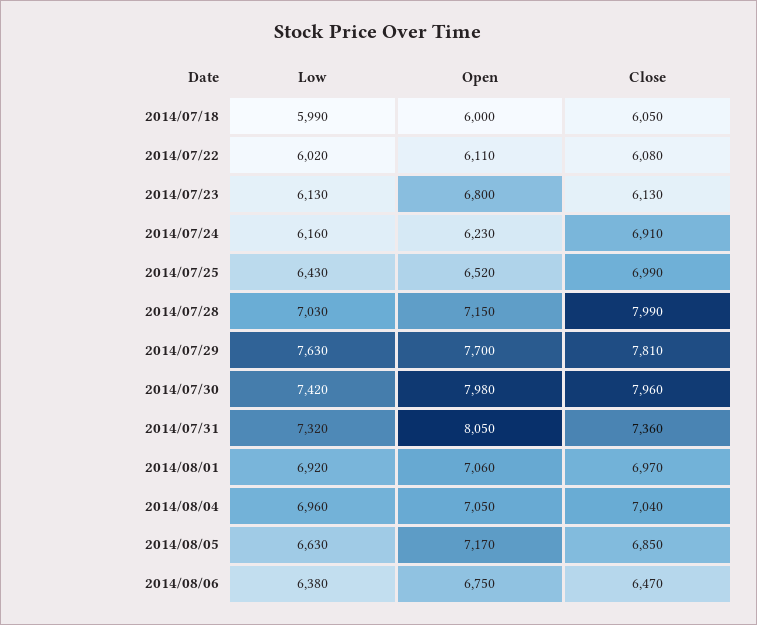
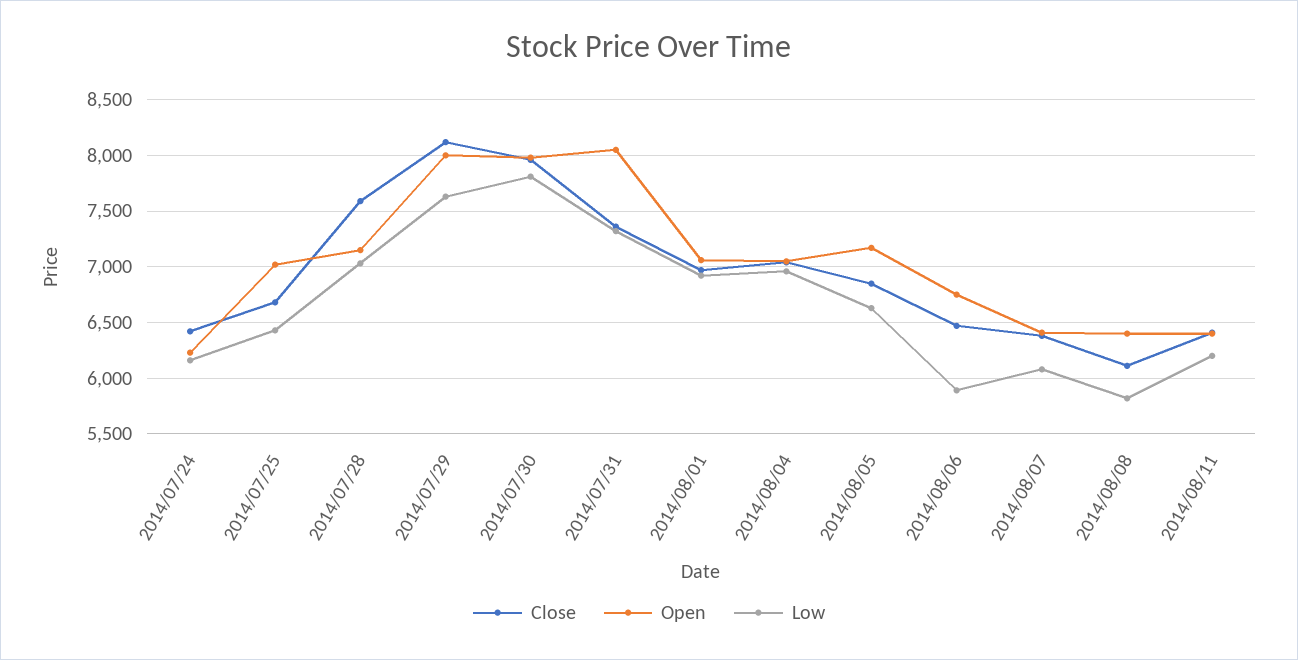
Low, 2014/07/18: 5990 -> none
Open, 2014/07/18: 6000 -> none
Close, 2014/07/18: 6050 -> none
Low, 2014/07/22: 6020 -> none
Open, 2014/07/22: 6110 -> none
Close, 2014/07/22: 6080 -> none
Low, 2014/07/23: 6130 -> none
Open, 2014/07/23: 6800 -> none
Close, 2014/07/23: 6130 -> none
Close, 2014/07/24: 6910 -> 6400
Open, 2014/07/25: 6520 -> 7000
Close, 2014/07/25: 6990 -> 6700
Close, 2014/07/28: 7990 -> 7600
Open, 2014/07/29: 7700 -> 8000
Close, 2014/07/29: 7810 -> 8100
Low, 2014/07/30: 7420 -> 7800
Low, 2014/08/06: 6380 -> 5900
Close, 2014/08/07: none -> 6400
Open, 2014/08/07: none -> 6400
Low, 2014/08/07: none -> 6100
Close, 2014/08/08: none -> 6100
Open, 2014/08/08: none -> 6400
Low, 2014/08/08: none -> 5800
Close, 2014/08/11: none -> 6400
Open, 2014/08/11: none -> 6400
Low, 2014/08/11: none -> 6200

